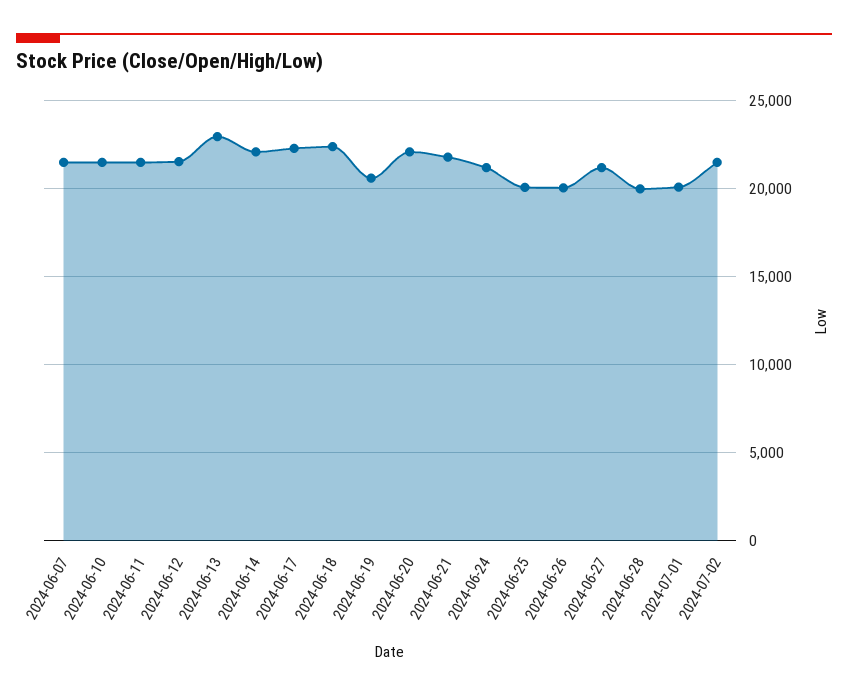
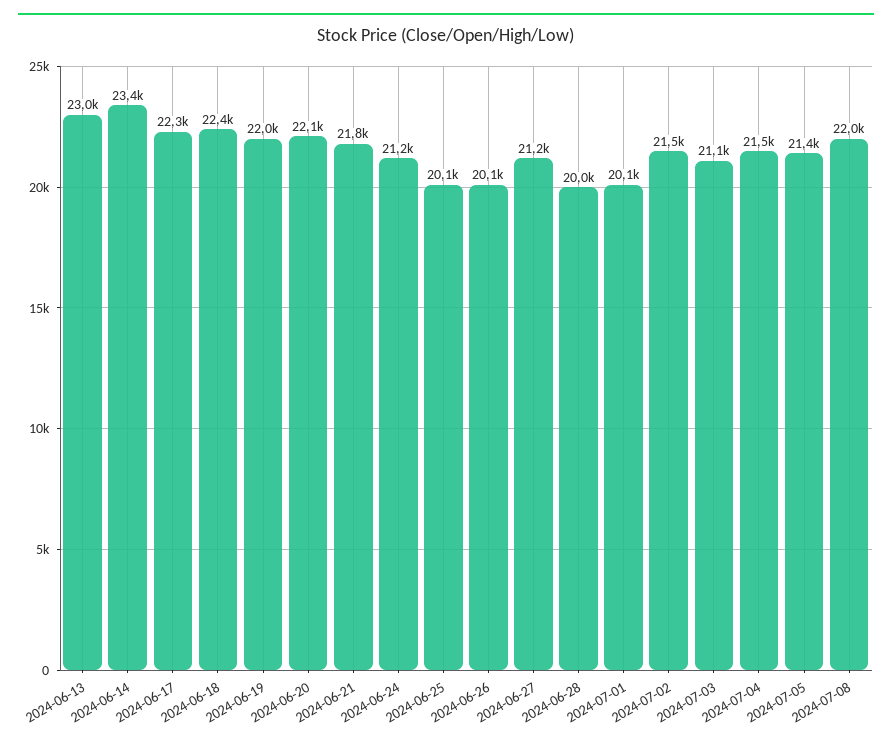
2024-06-07: 21500 -> none
2024-06-10: 21500 -> none
2024-06-11: 21500 -> none
2024-06-12: 21500 -> none
2024-06-14: 22000 -> 23400
2024-06-19: 20500 -> 22000
2024-07-03: none -> 21100
2024-07-04: none -> 21500
2024-07-05: none -> 21400
2024-07-08: none -> 22000

